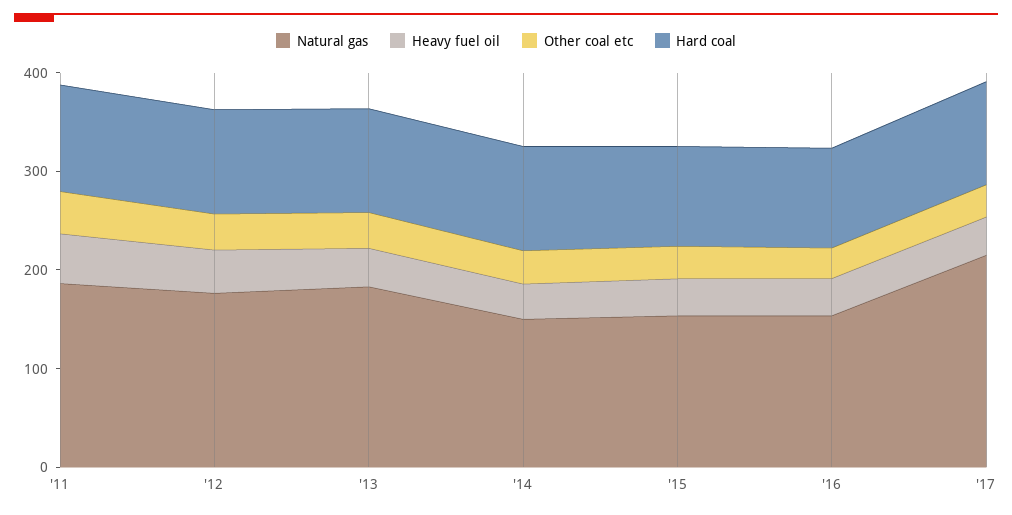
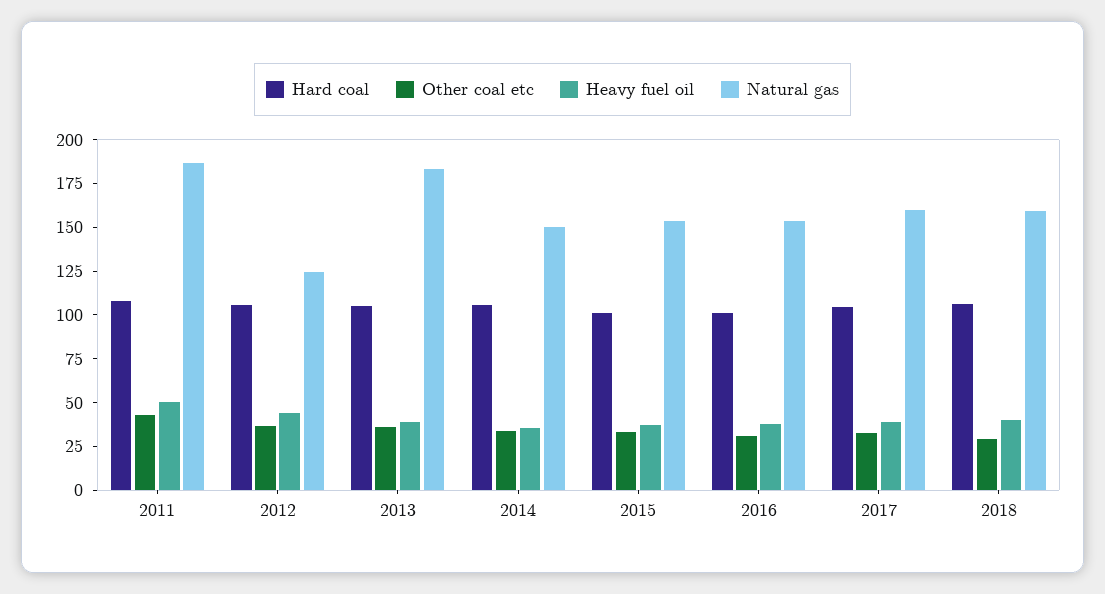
Natural gas, '12: 180 -> 125
Natural gas, '17: 220 -> 160
Hard coal, 2018: none -> 105
Other coal etc, 2018: none -> 30
Heavy fuel oil, 2018: none -> 40
Natural gas, 2018: none -> 160

